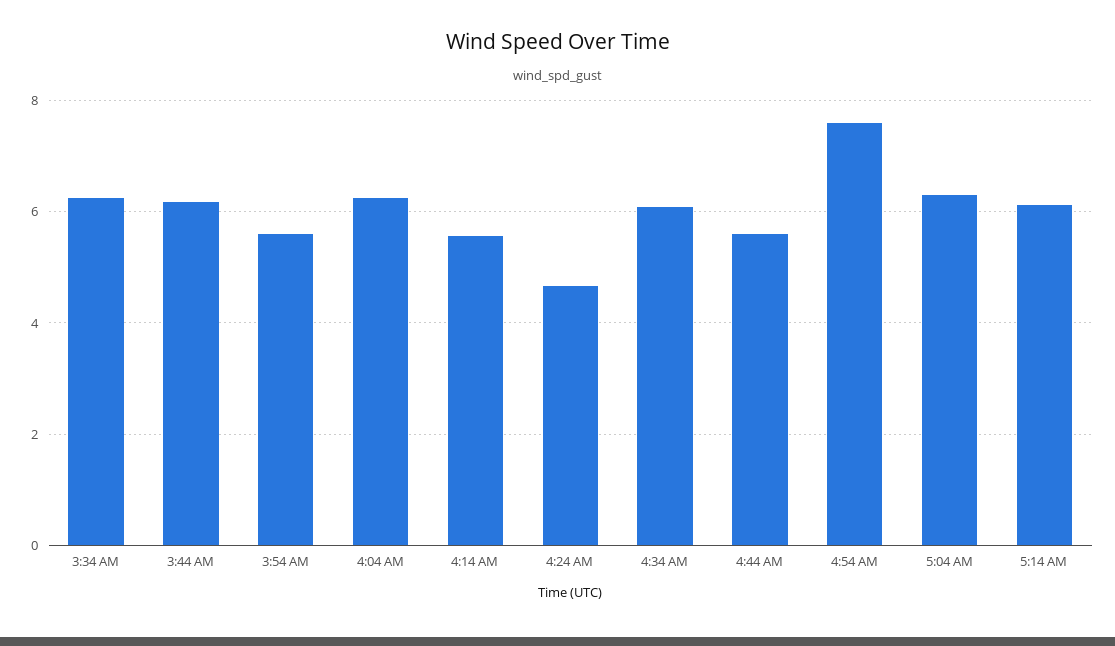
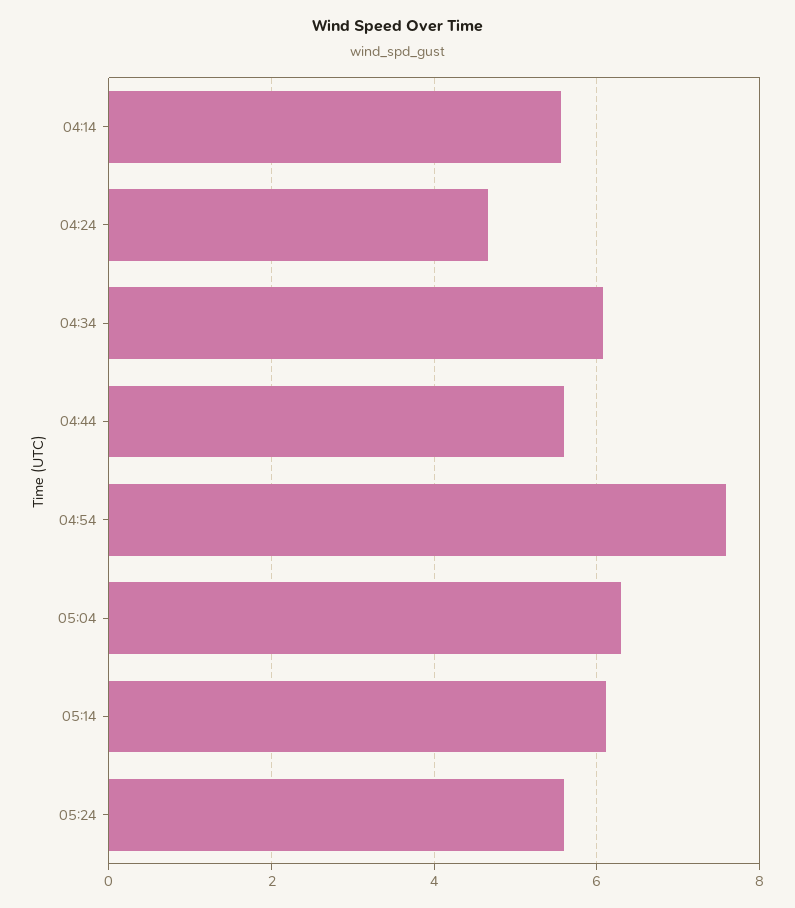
3:34 AM: 6.2 -> none
3:44 AM: 6.2 -> none
3:54 AM: 5.6 -> none
4:04 AM: 6.2 -> none
05:24: none -> 5.6

